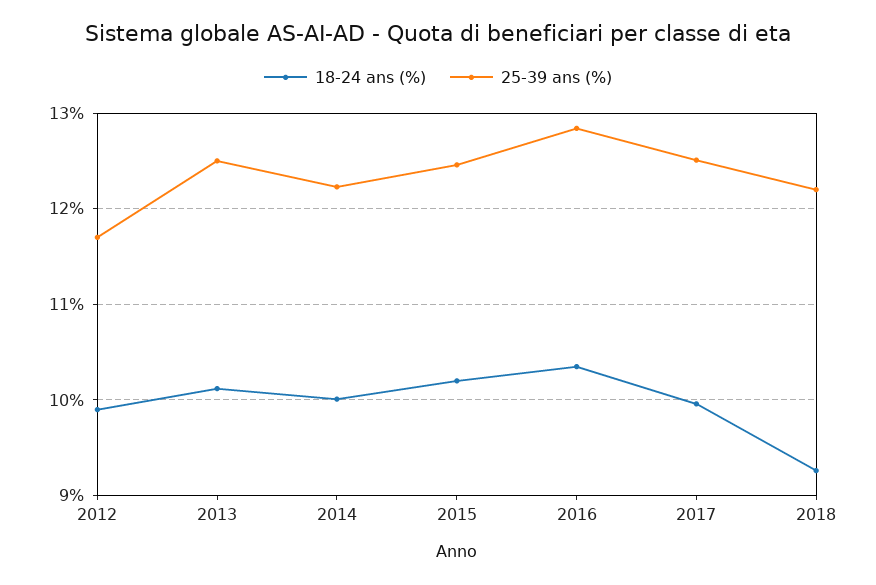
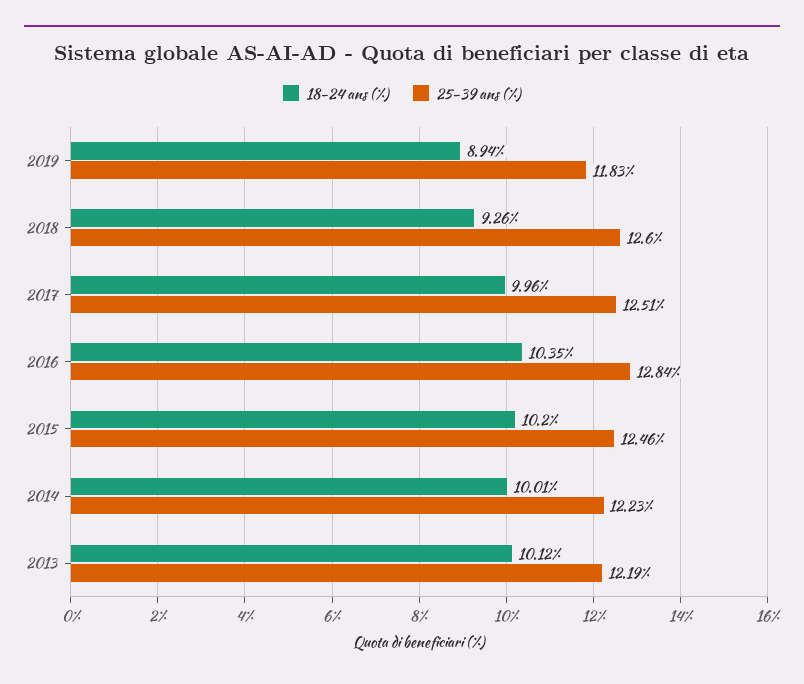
18-24 ans (%), 2012: 9.9 -> none
25-39 ans (%), 2012: 11.7 -> none
25-39 ans (%), 2013: 12.5 -> 12.19
25-39 ans (%), 2018: 12.2 -> 12.6
18-24 ans (%), 2019: none -> 8.94
25-39 ans (%), 2019: none -> 11.83

